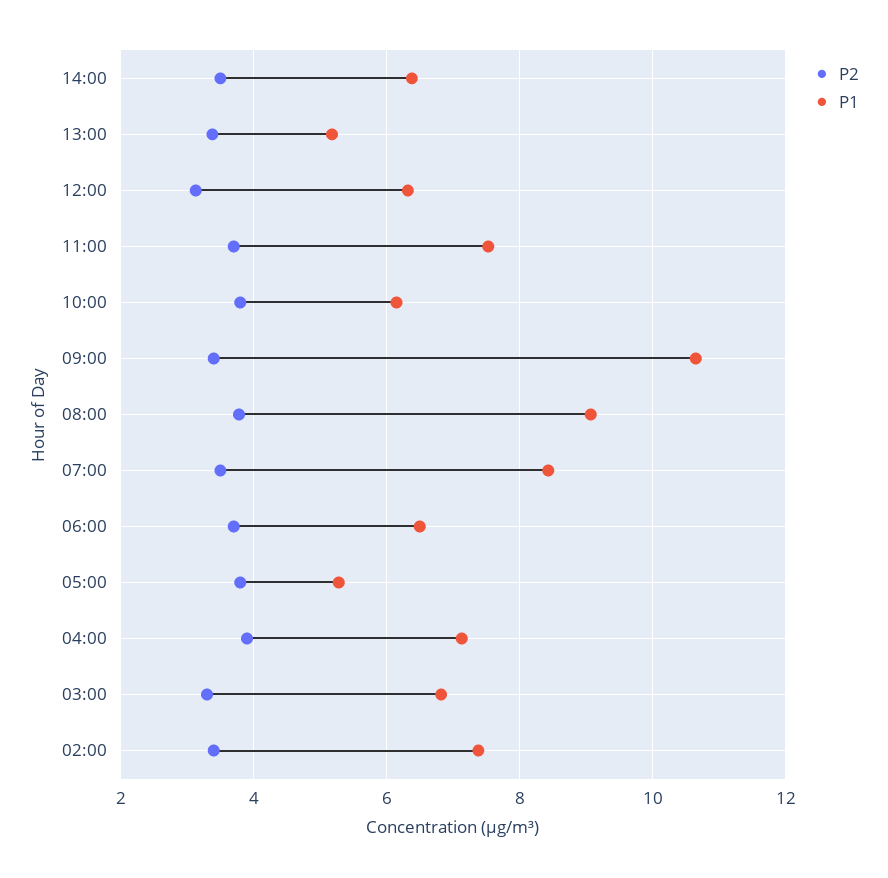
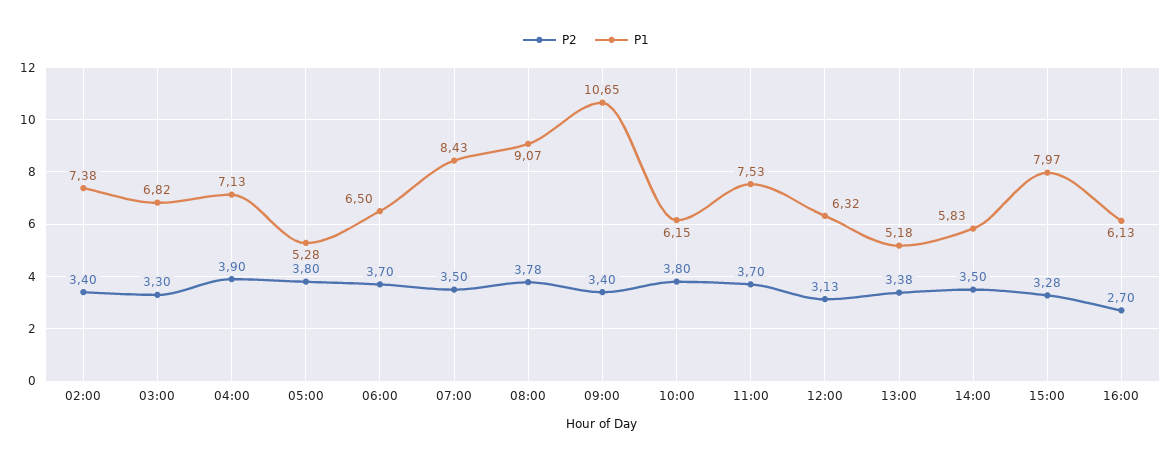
P1, 14:00: 6.4 -> 5.83
P2, 15:00: none -> 3.28
P1, 15:00: none -> 7.97
P2, 16:00: none -> 2.7
P1, 16:00: none -> 6.13

